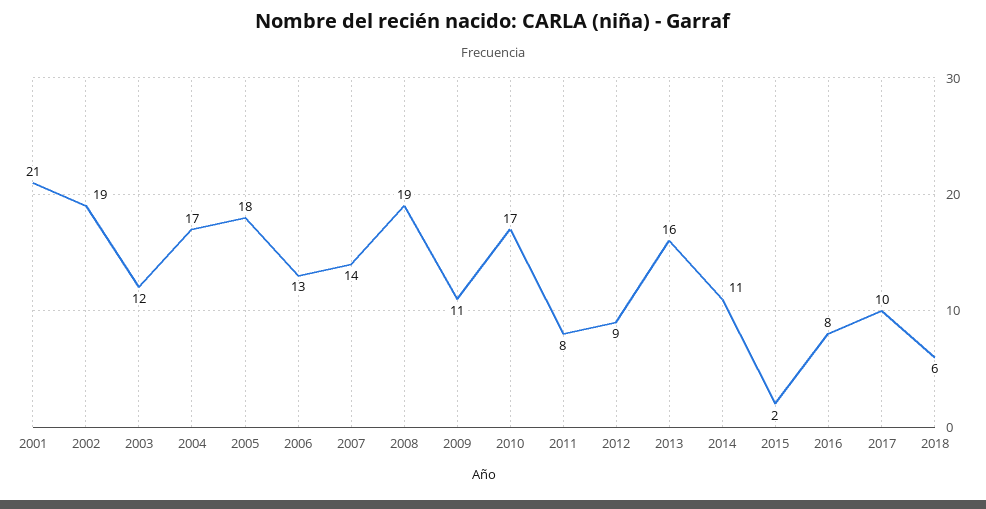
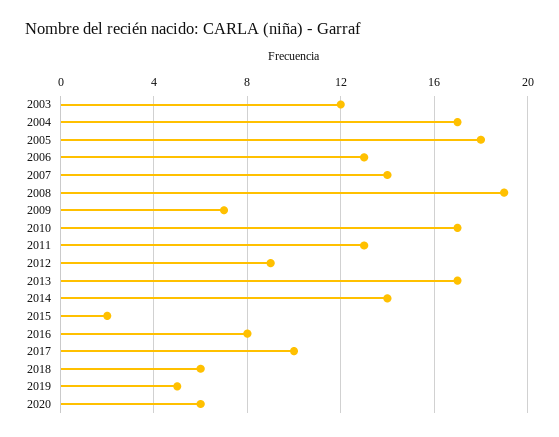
2001: 21 -> none
2002: 19 -> none
2009: 11 -> 7
2011: 8 -> 13
2013: 16 -> 17
2014: 11 -> 14
2019: none -> 5
2020: none -> 6

